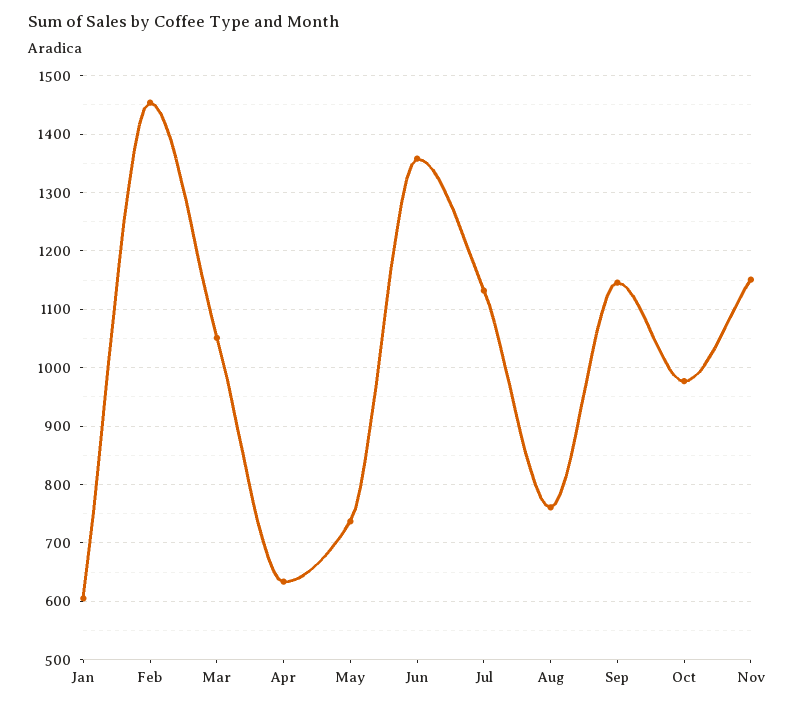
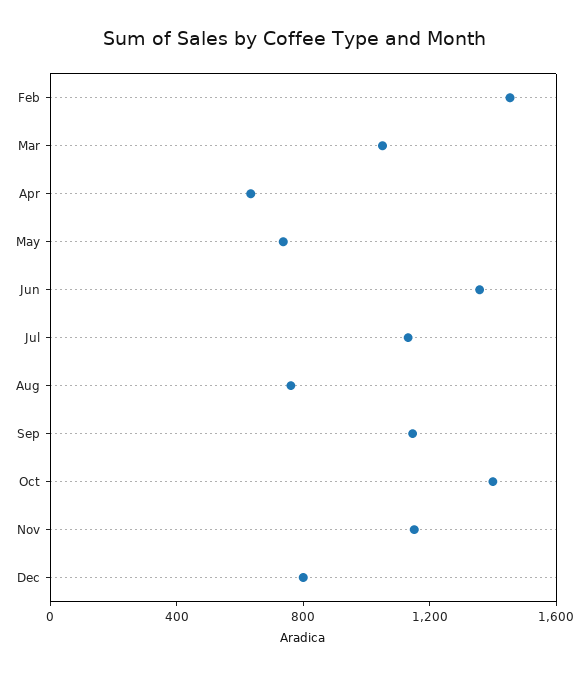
Jan: 600 -> none
Oct: 980 -> 1400
Dec: none -> 800

